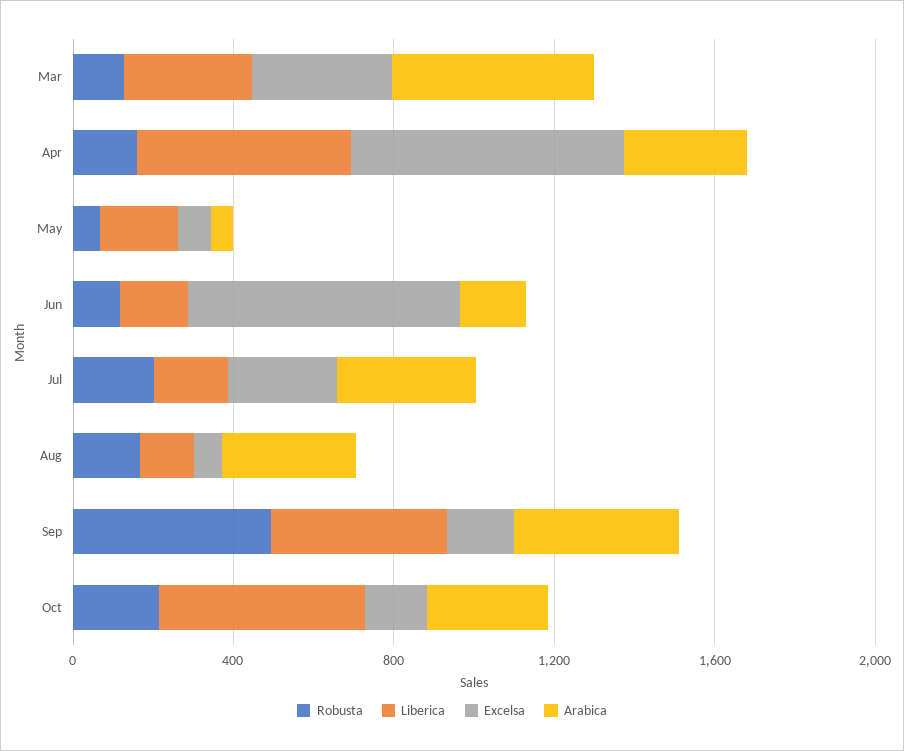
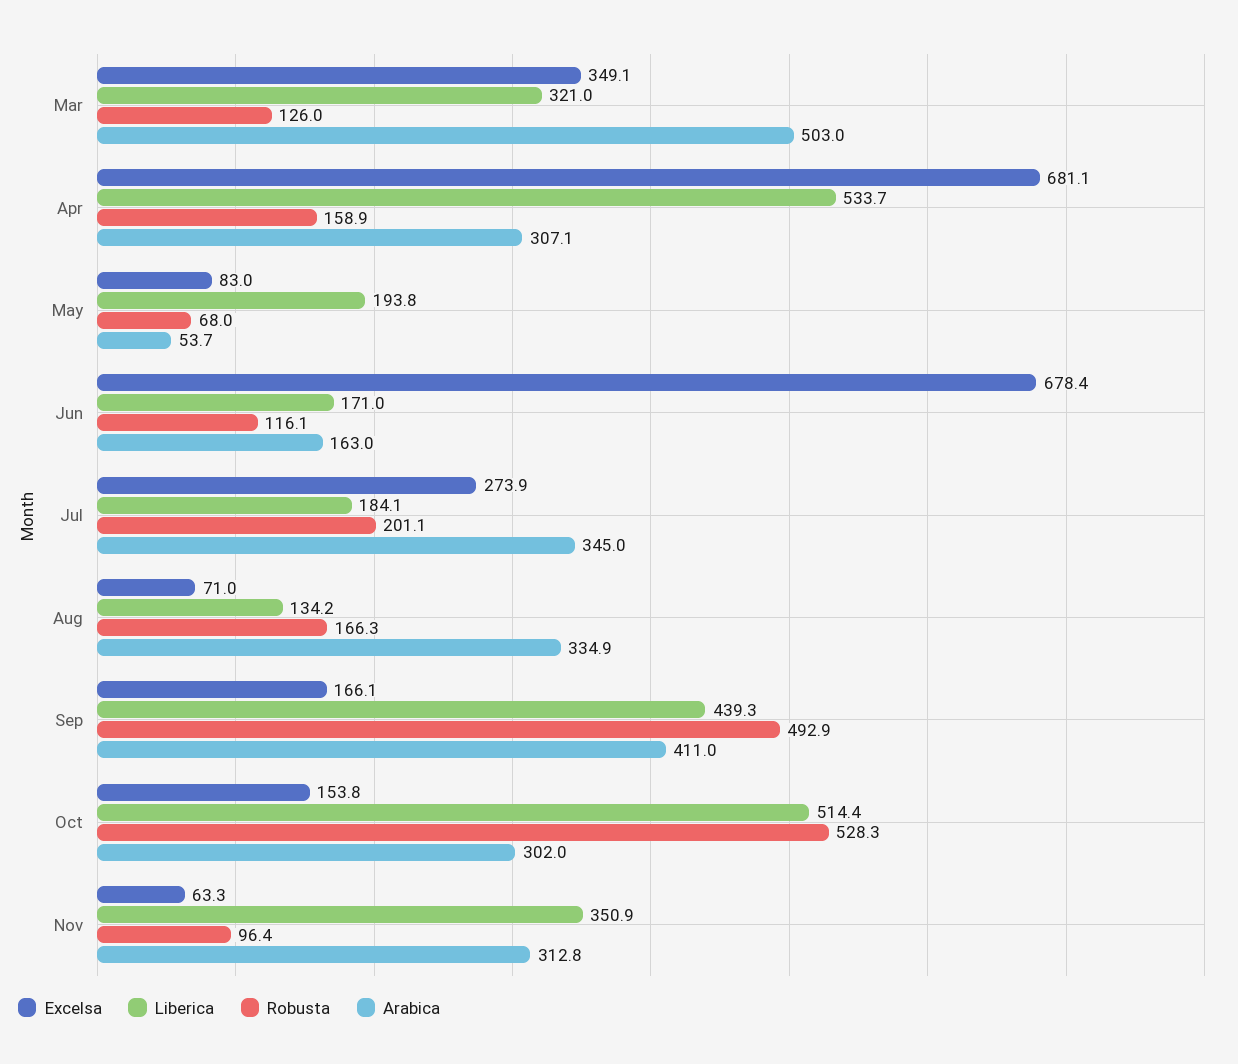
Robusta, Oct: 200 -> 528.3
Excelsa, Nov: none -> 63.3
Liberica, Nov: none -> 350.9
Robusta, Nov: none -> 96.4
Arabica, Nov: none -> 312.8

